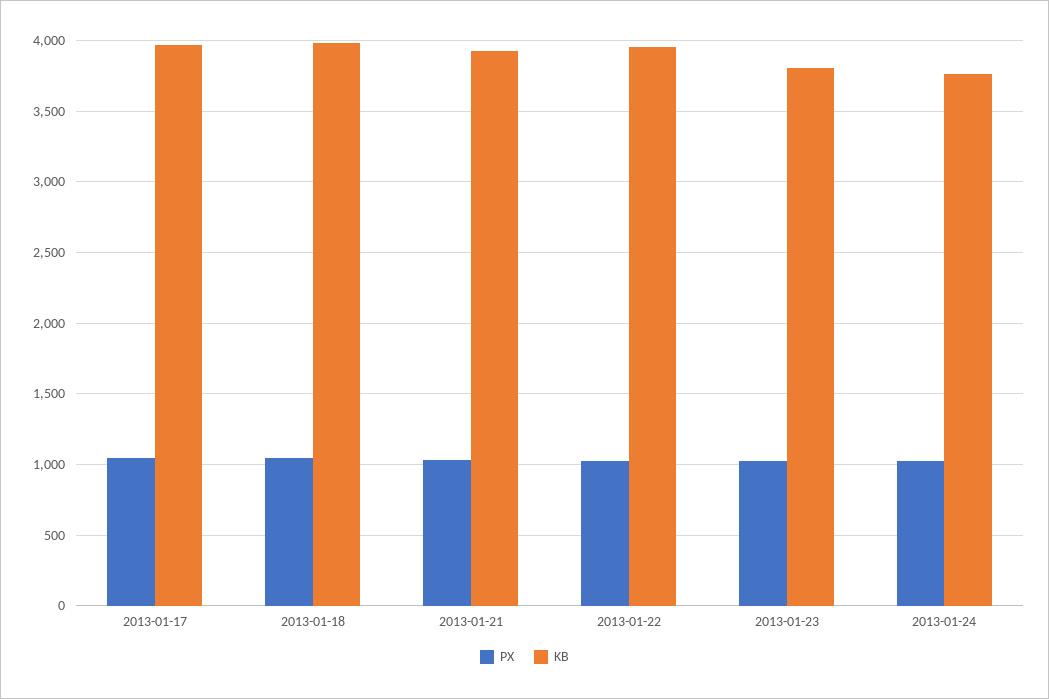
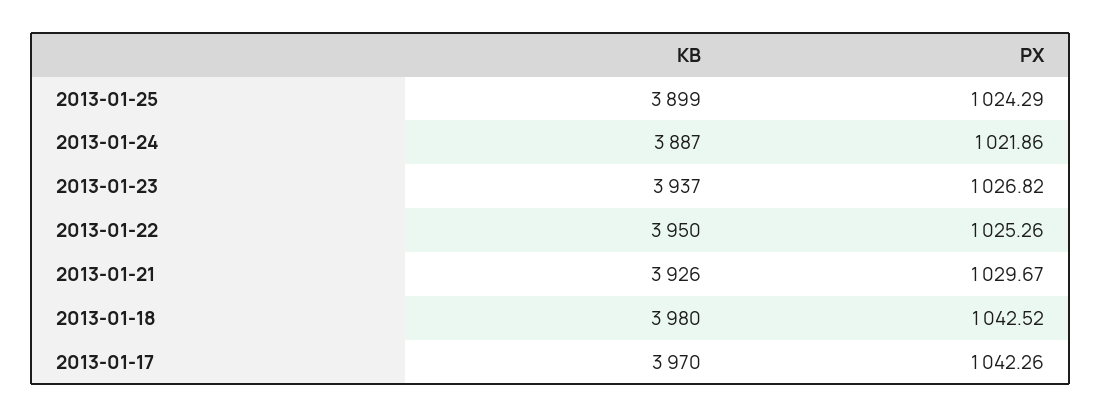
KB, 2013-01-23: 3800 -> 3937
KB, 2013-01-24: 3750 -> 3887
KB, 2013-01-25: none -> 3899
PX, 2013-01-25: none -> 1024.29

